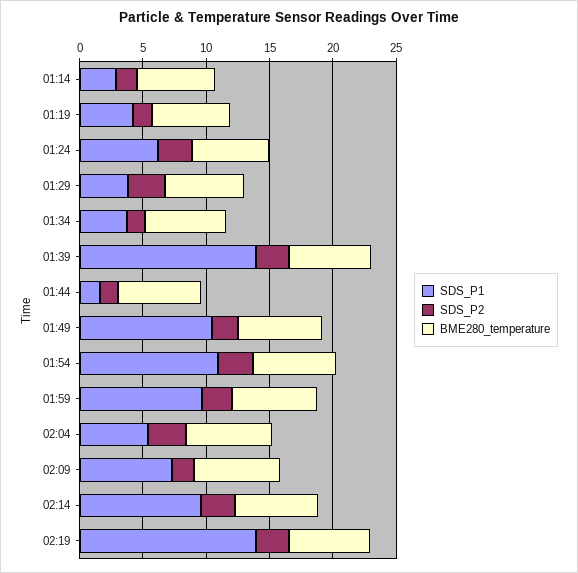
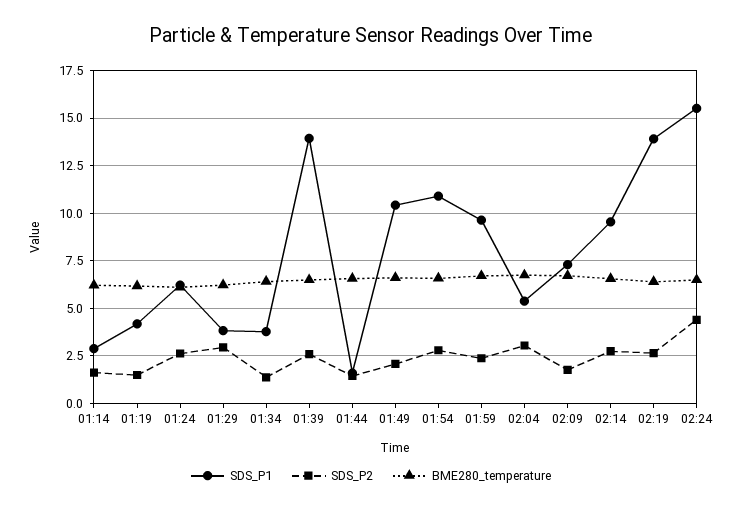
SDS_P1, 02:24: none -> 15.5
SDS_P2, 02:24: none -> 4.5
BME280_temperature, 02:24: none -> 6.5

